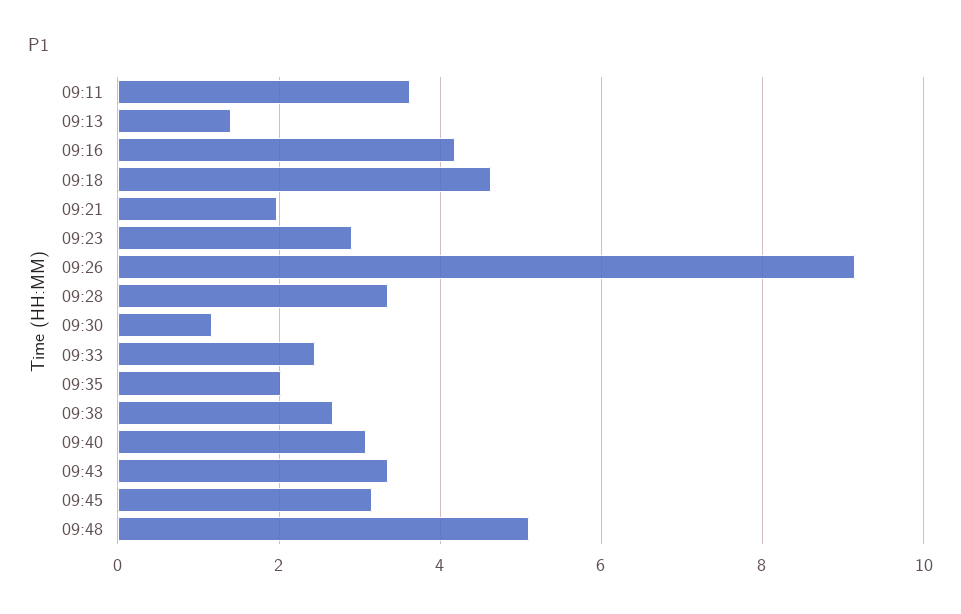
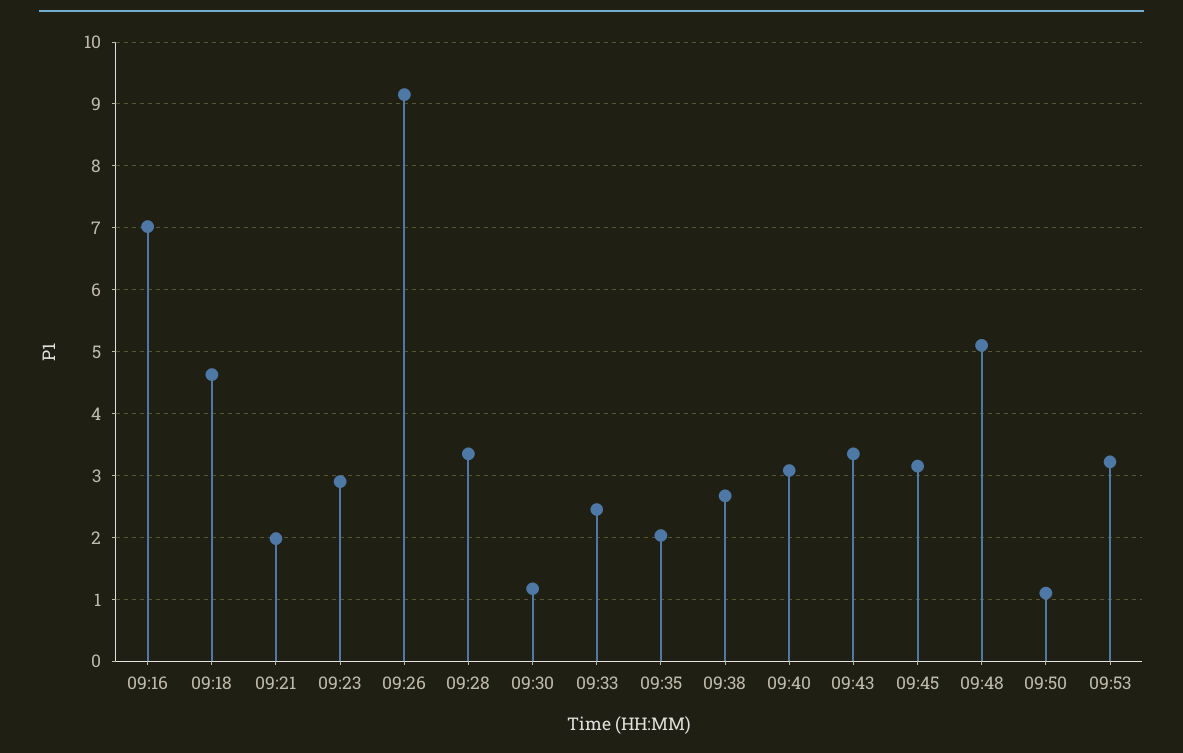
09:11: 3.6 -> none
09:13: 1.4 -> none
09:16: 4.2 -> 7
09:50: none -> 1.1
09:53: none -> 3.2

